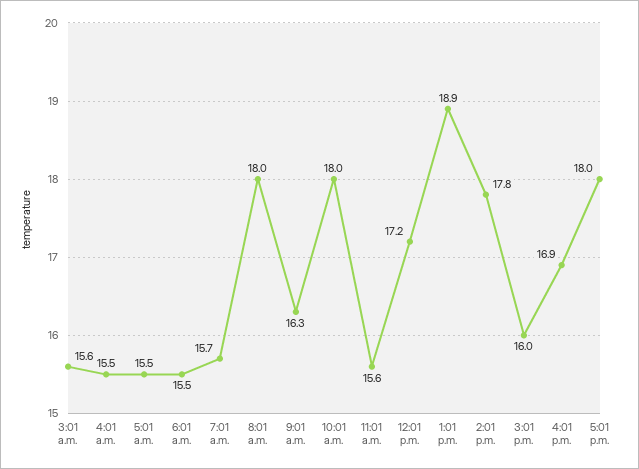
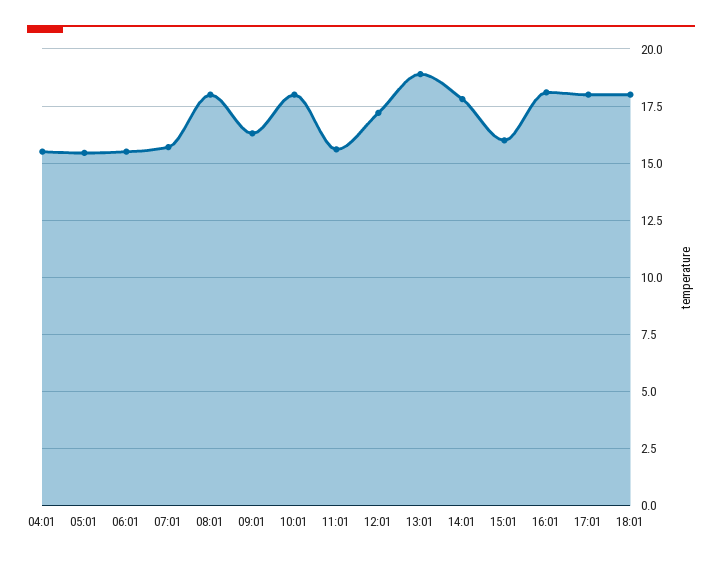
3:01 a.m.: 15.6 -> none
4:01 p.m.: 16.9 -> 18
18:01: none -> 18

